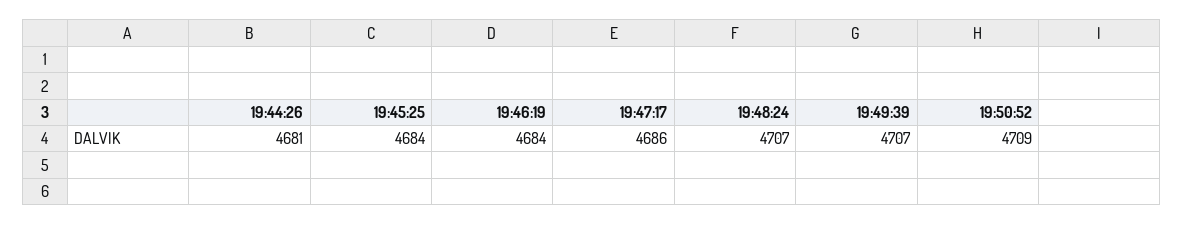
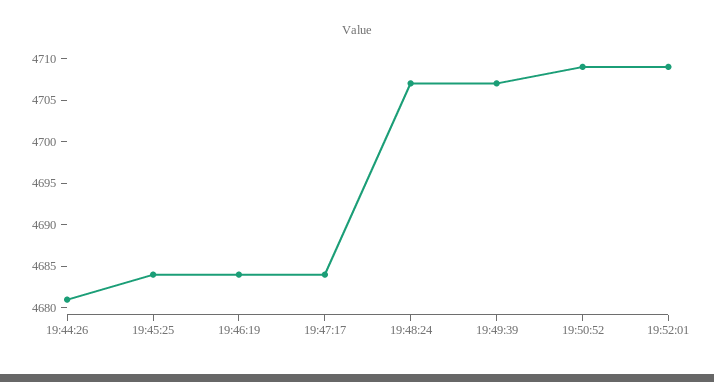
19:47:17: 4686 -> 4684
19:52:01: none -> 4709

